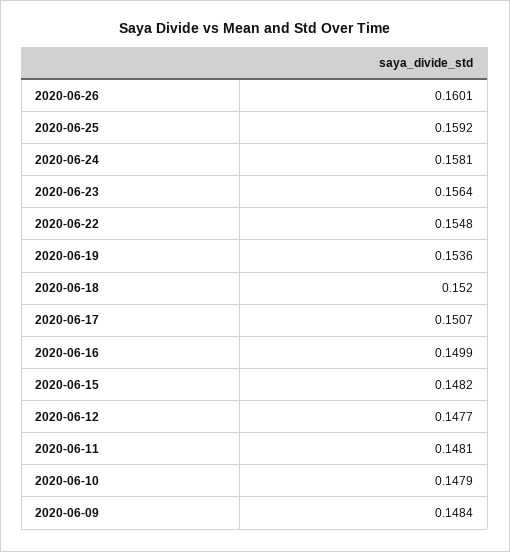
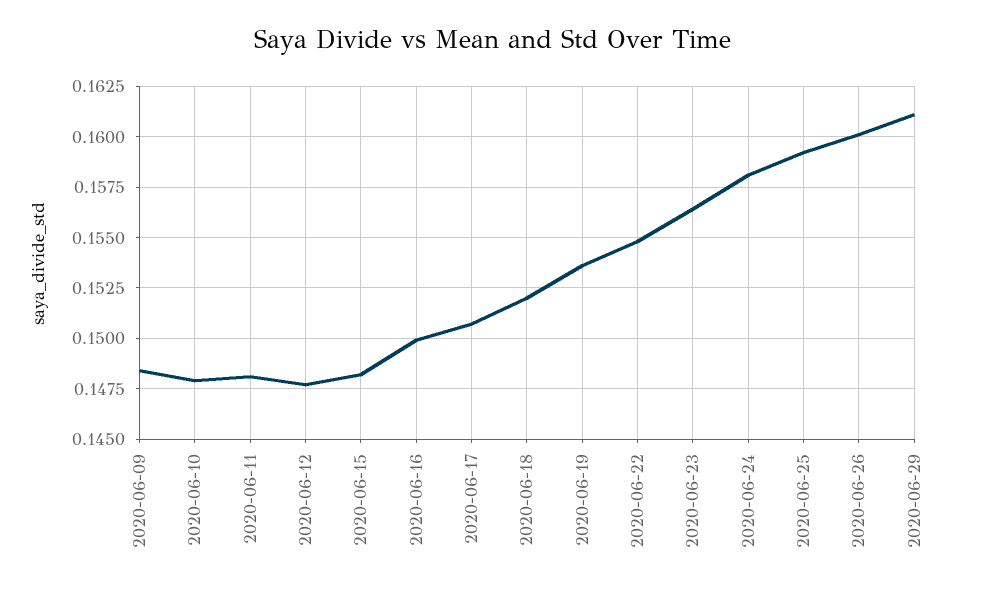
2020-06-29: none -> 0.161

